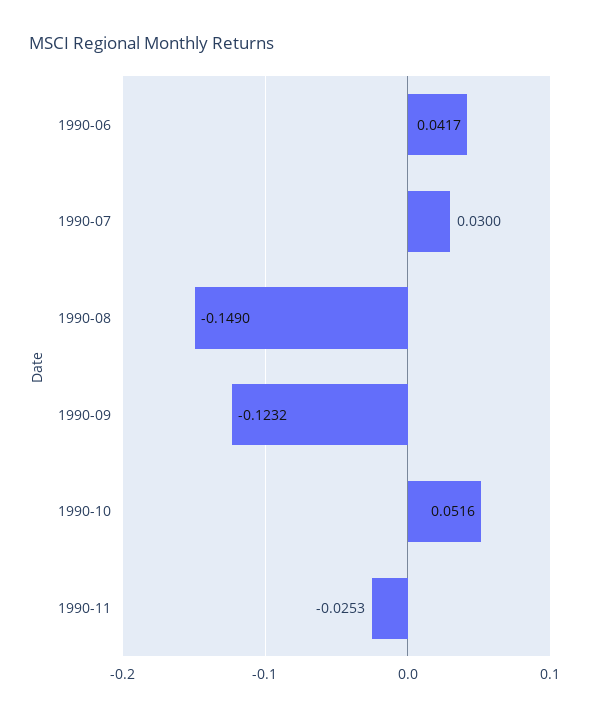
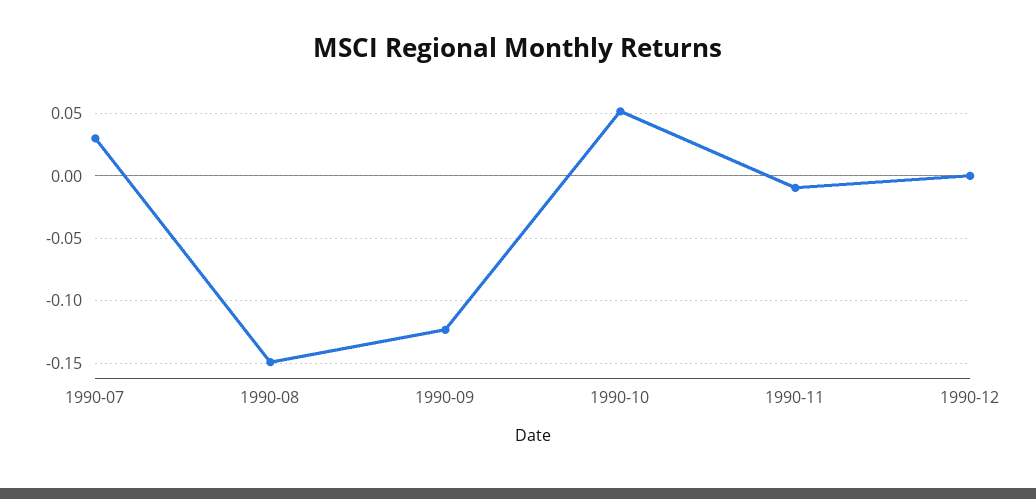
1990-06: 0.0417 -> none
1990-11: -0.0253 -> -0.01
1990-12: none -> 0

